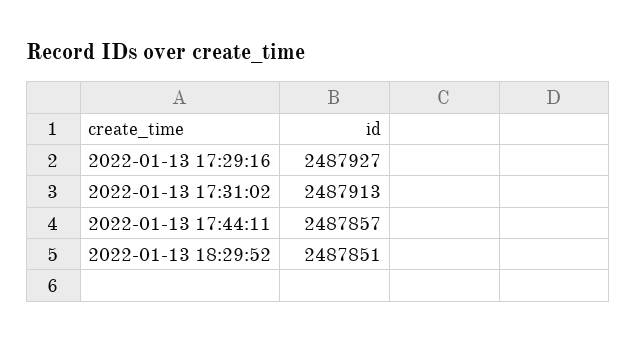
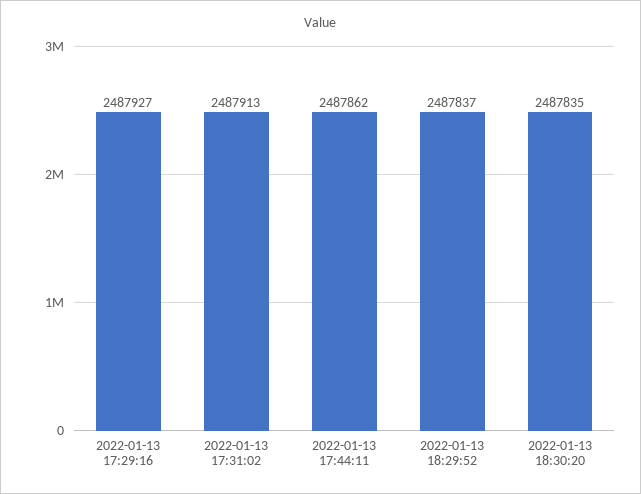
2022-01-13 17:44:11: 2487857 -> 2487862
2022-01-13 18:29:52: 2487851 -> 2487837
2022-01-13 18:30:20: none -> 2487835

